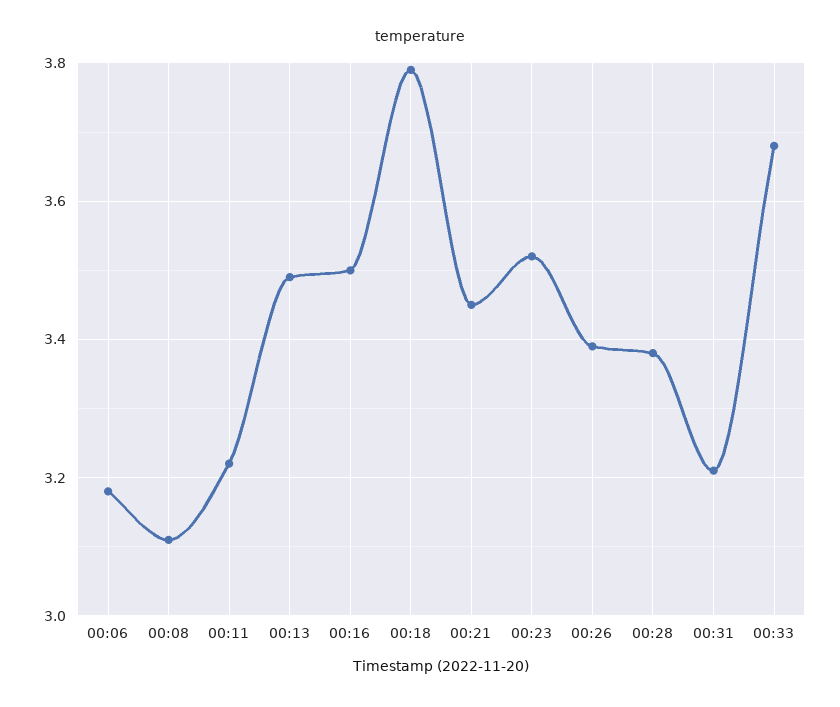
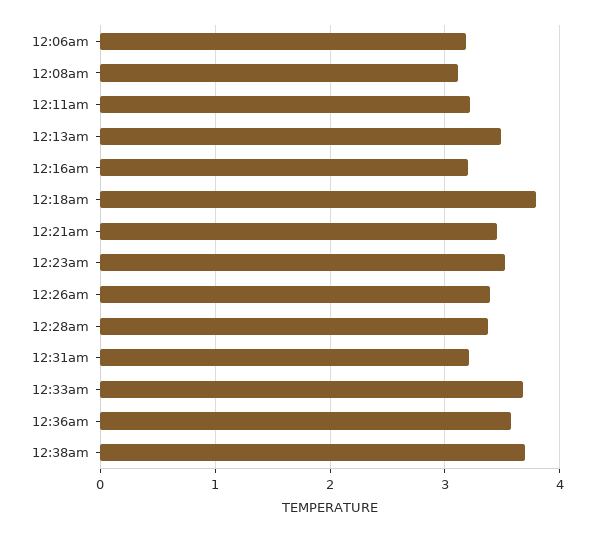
00:16: 3.5 -> 3.2
12:36am: none -> 3.6
12:38am: none -> 3.7

